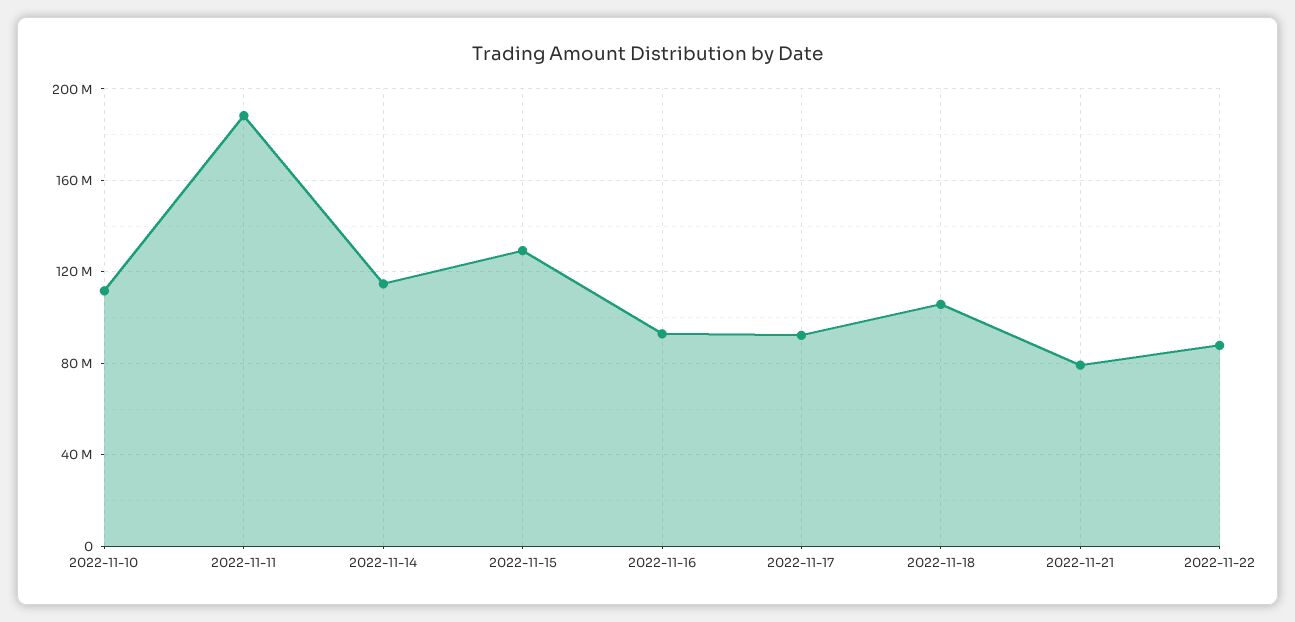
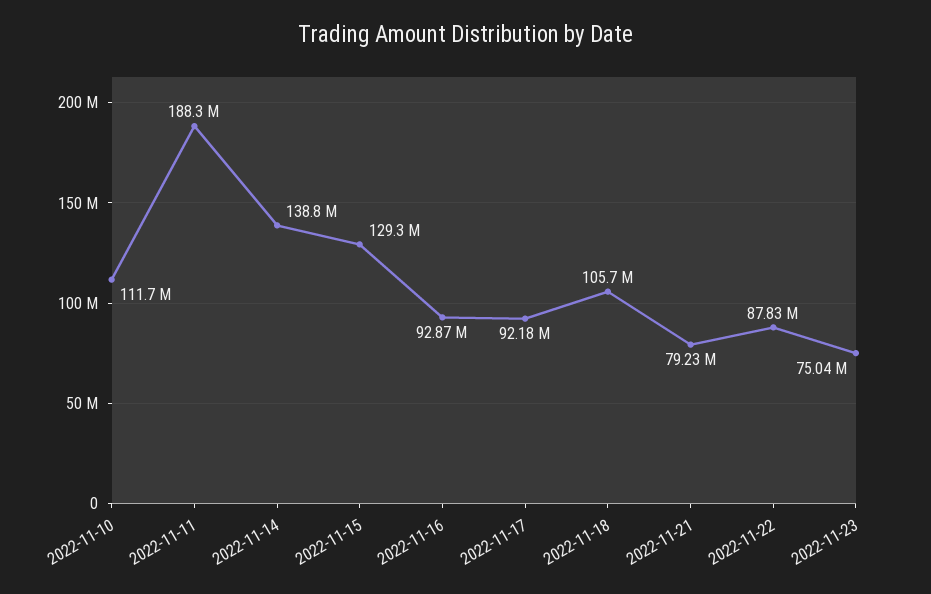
2022-11-14: 115000000 -> 138800000
2022-11-23: none -> 75040000

